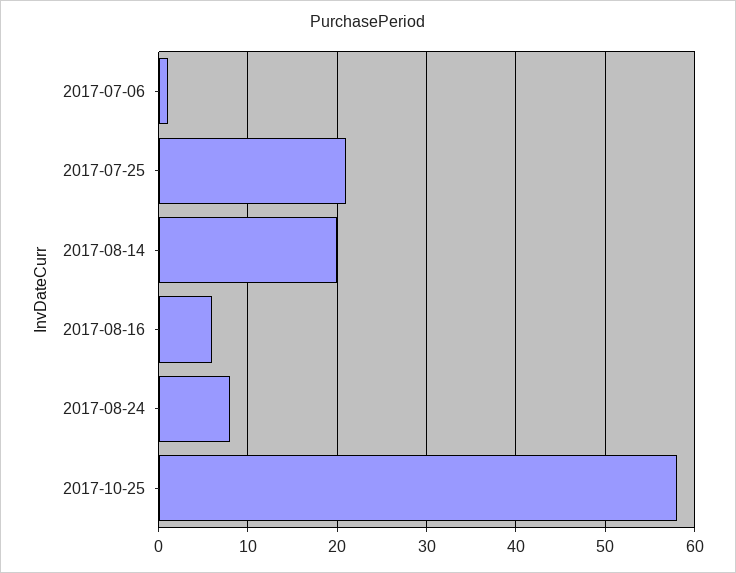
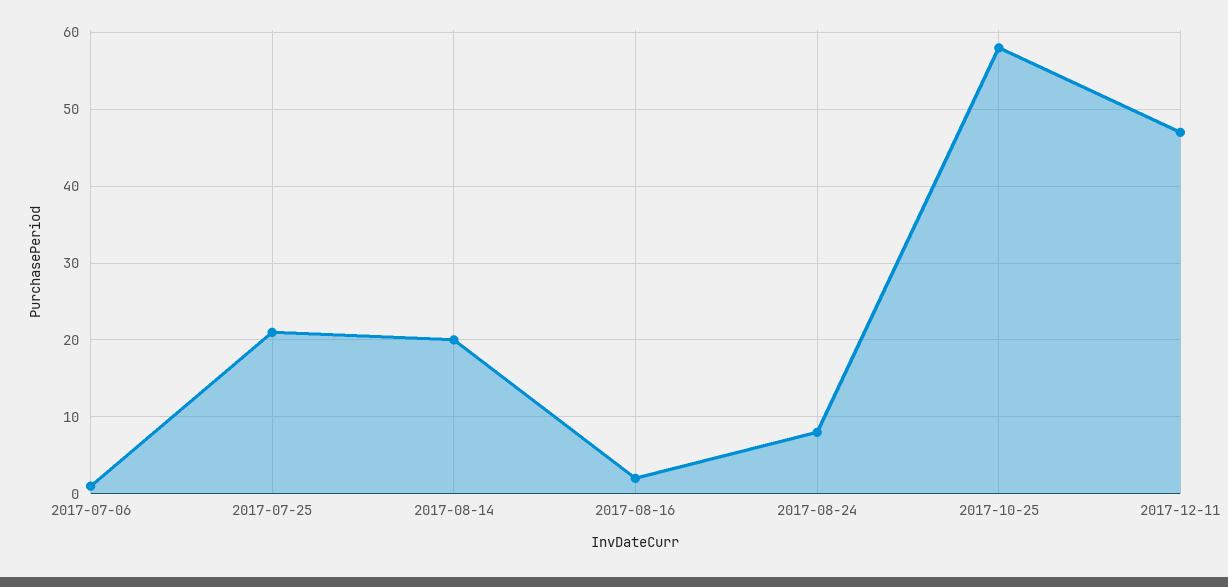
2017-08-16: 6 -> 2
2017-12-11: none -> 47

